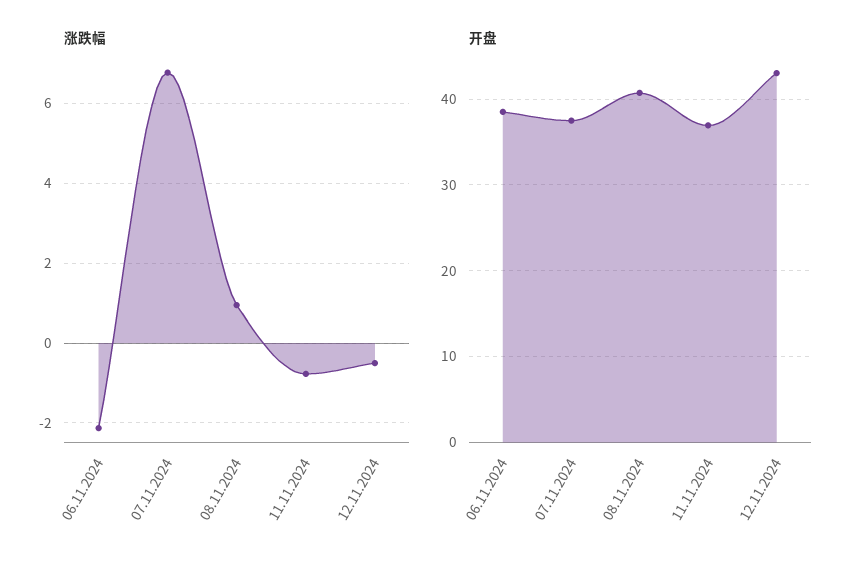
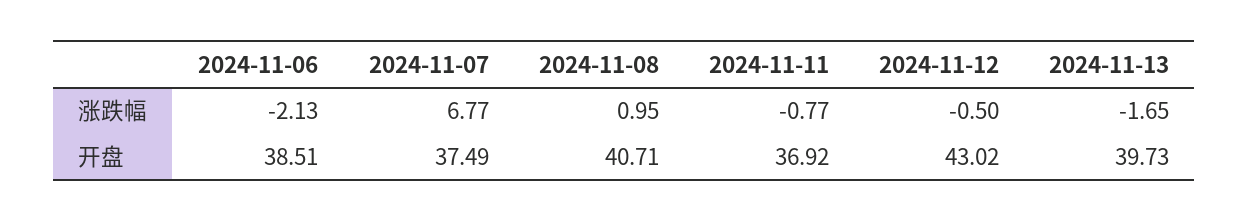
涨跌幅, 2024-11-13: none -> -1.65
开盘, 2024-11-13: none -> 39.73

